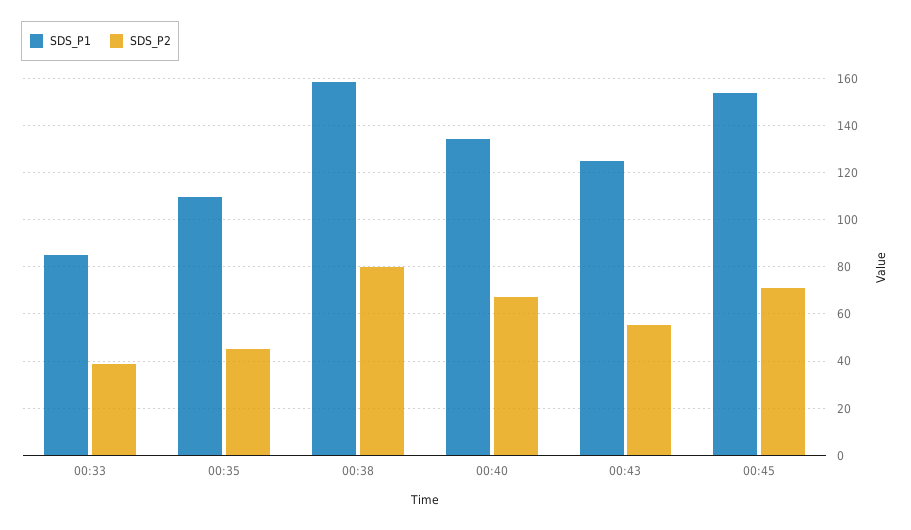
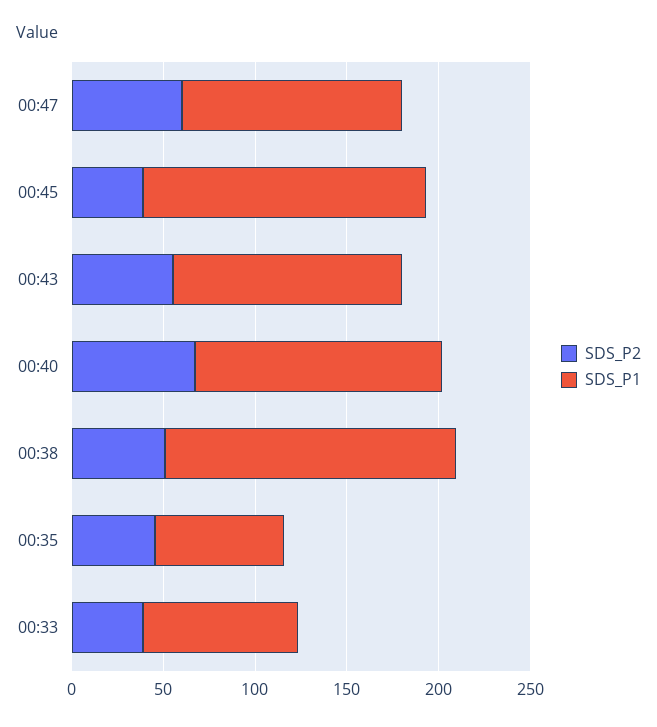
SDS_P1, 00:35: 110 -> 70
SDS_P2, 00:38: 80 -> 50
SDS_P2, 00:45: 70 -> 40
SDS_P2, 00:47: none -> 60
SDS_P1, 00:47: none -> 120

